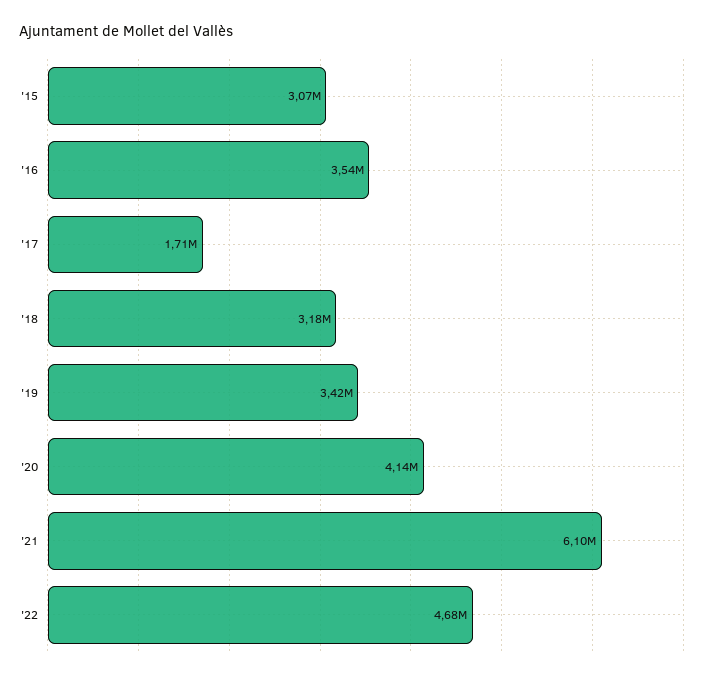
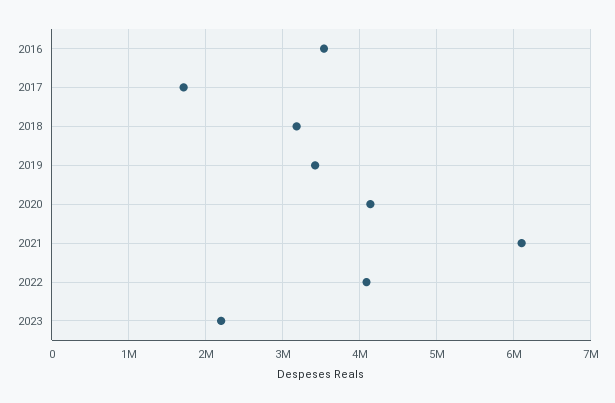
'15: 3070000 -> none
'22: 4680000 -> 4100000
2023: none -> 2200000

